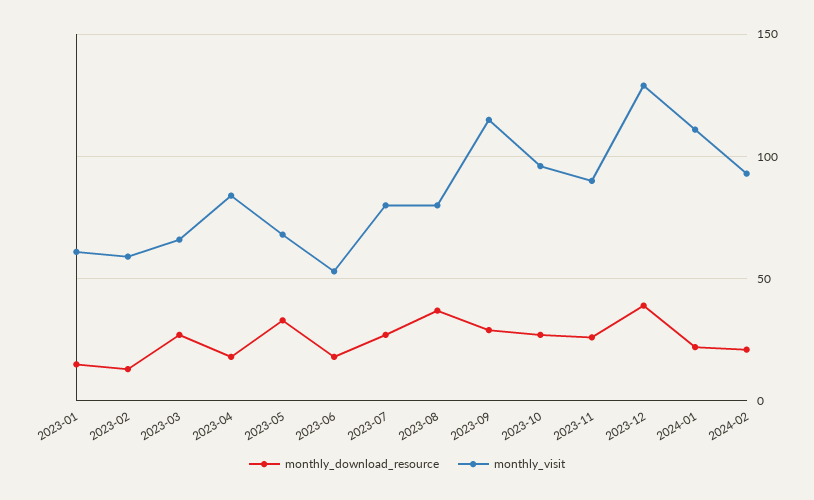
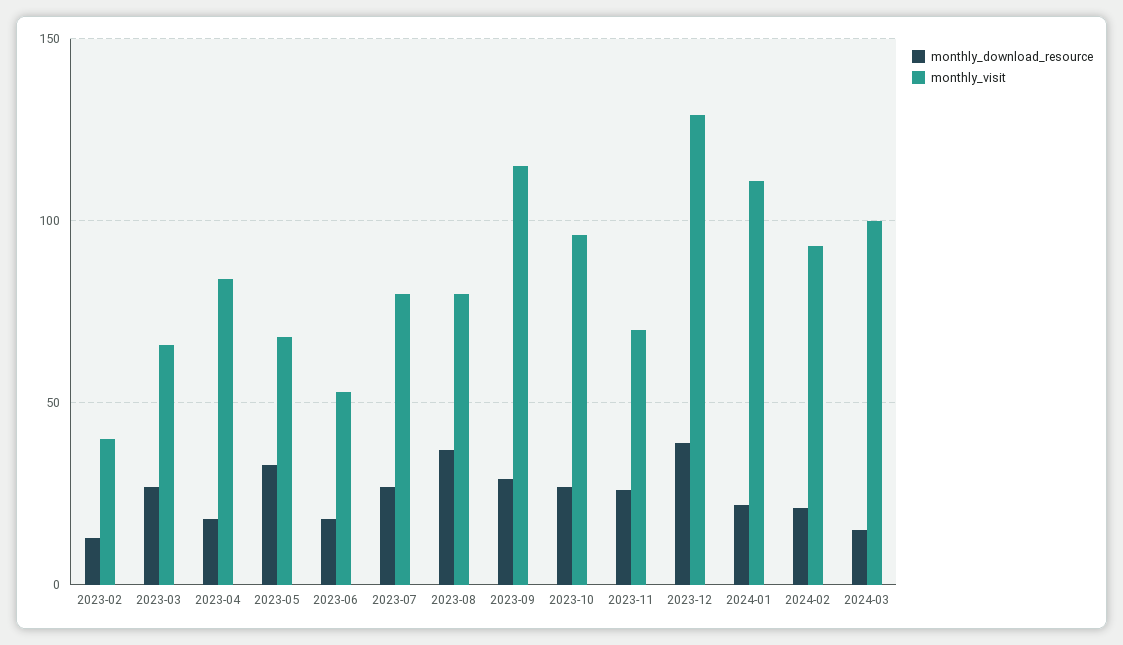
monthly_download_resource, 2023-01: 15 -> none
monthly_visit, 2023-01: 60 -> none
monthly_visit, 2023-02: 60 -> 40
monthly_visit, 2023-11: 90 -> 70
monthly_download_resource, 2024-03: none -> 15
monthly_visit, 2024-03: none -> 100

